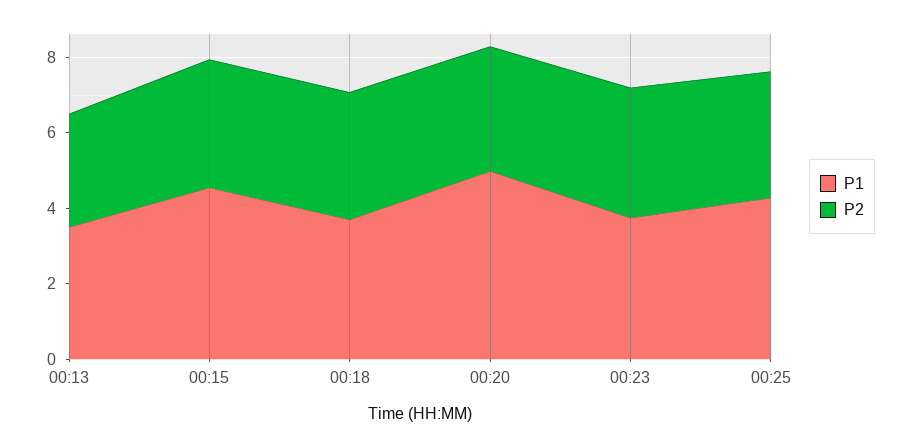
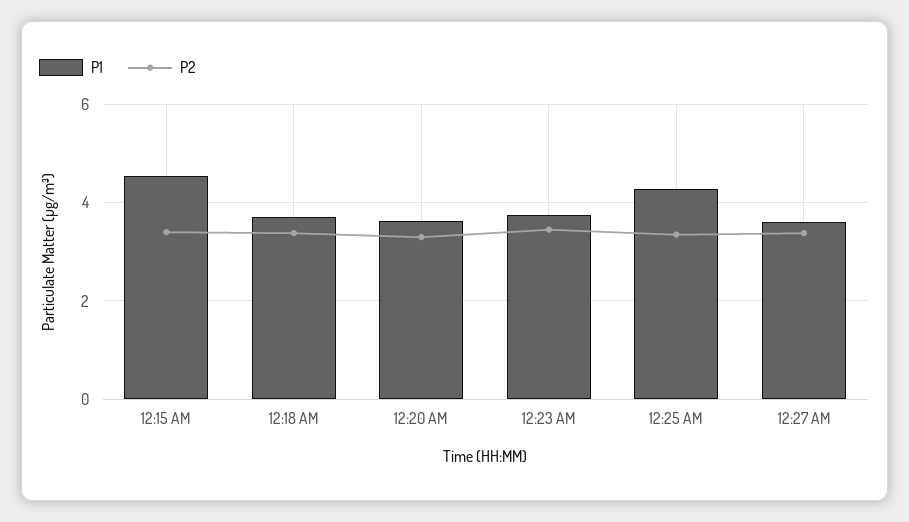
P1, 00:13: 3.5 -> none
P2, 00:13: 3 -> none
P1, 00:20: 5 -> 3.6
P1, 12:27 AM: none -> 3.6
P2, 12:27 AM: none -> 3.4

